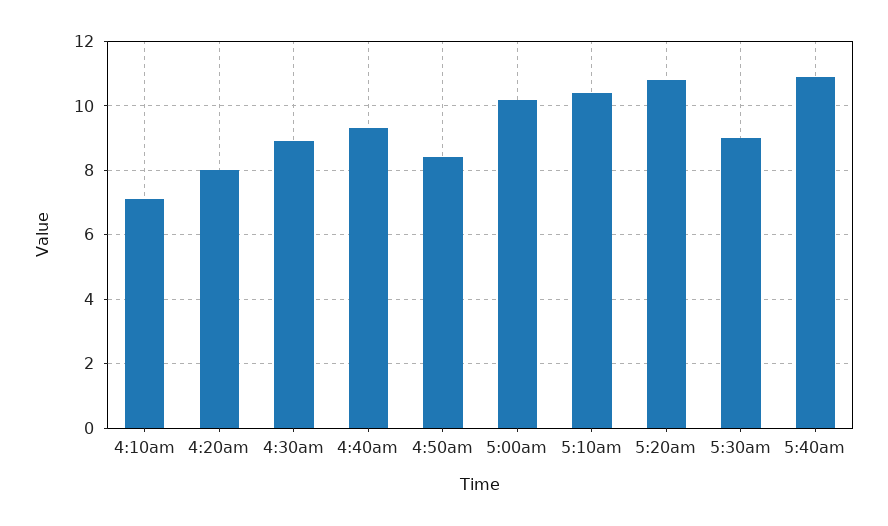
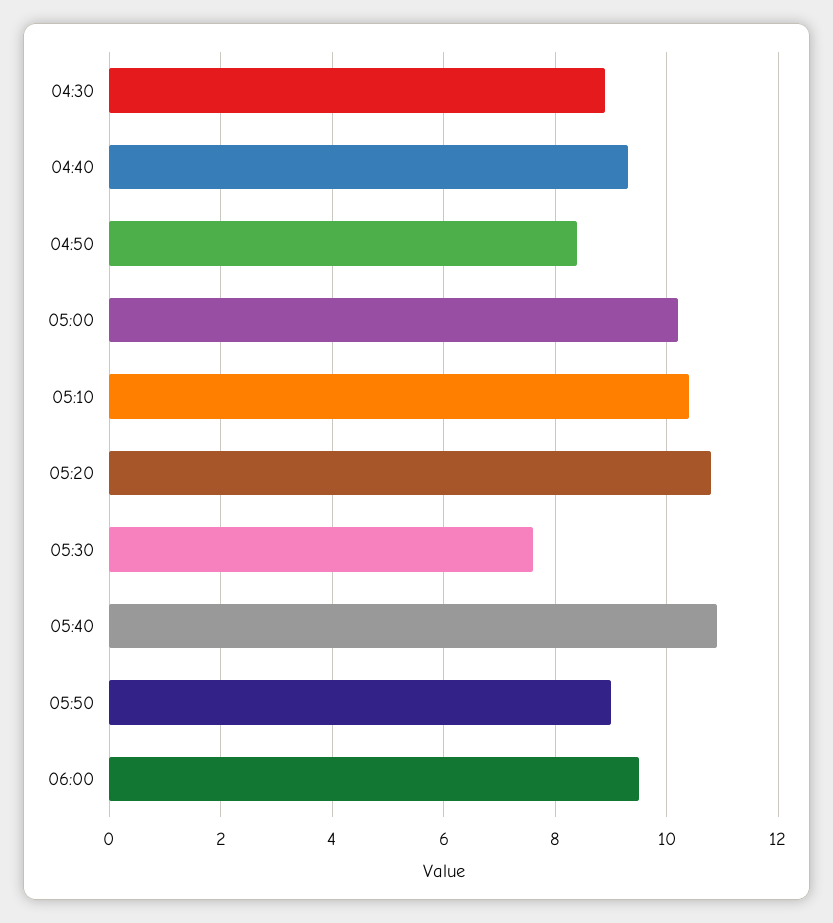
4:10am: 7 -> none
4:20am: 8 -> none
5:30am: 9 -> 7.5
05:50: none -> 9
06:00: none -> 9.5

